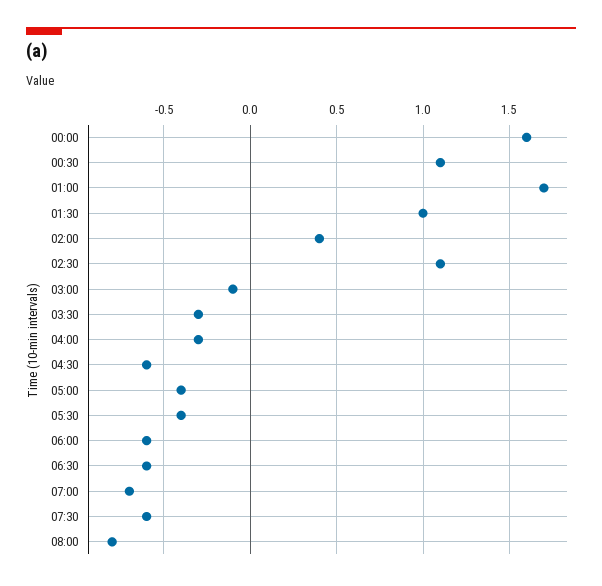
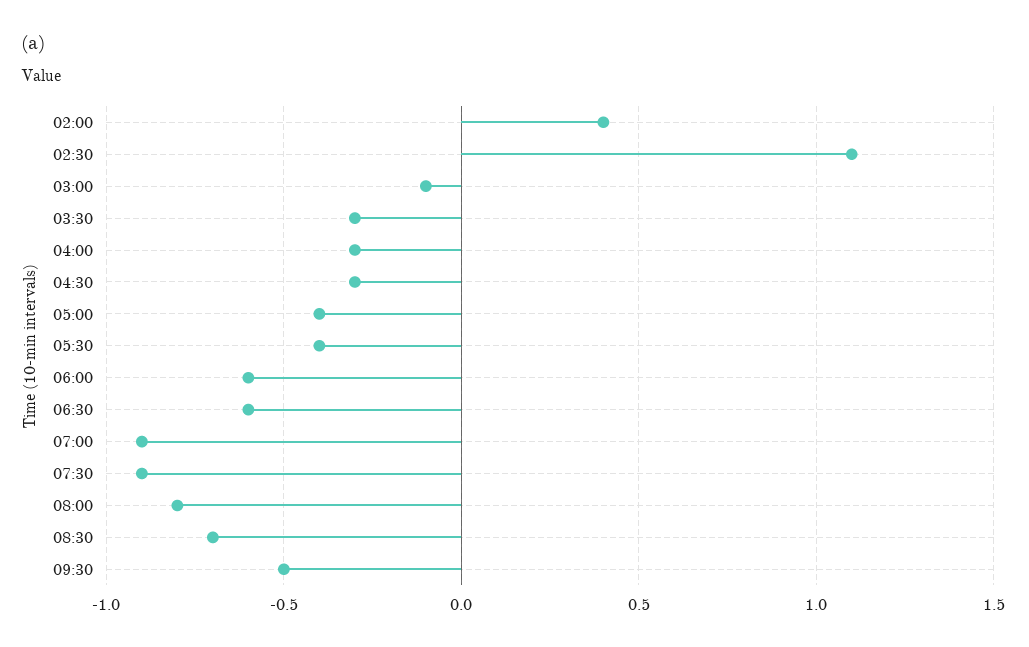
00:00: 1.6 -> none
00:30: 1.1 -> none
01:00: 1.7 -> none
01:30: 1 -> none
04:30: -0.6 -> -0.3
07:00: -0.7 -> -0.9
07:30: -0.6 -> -0.9
08:30: none -> -0.7
09:30: none -> -0.5

